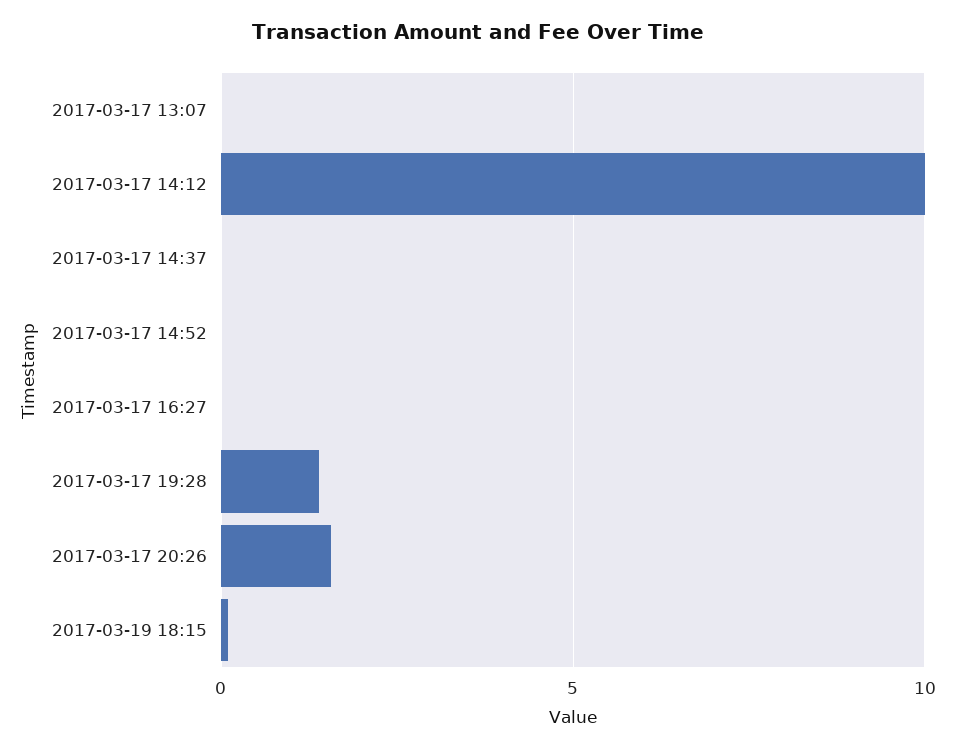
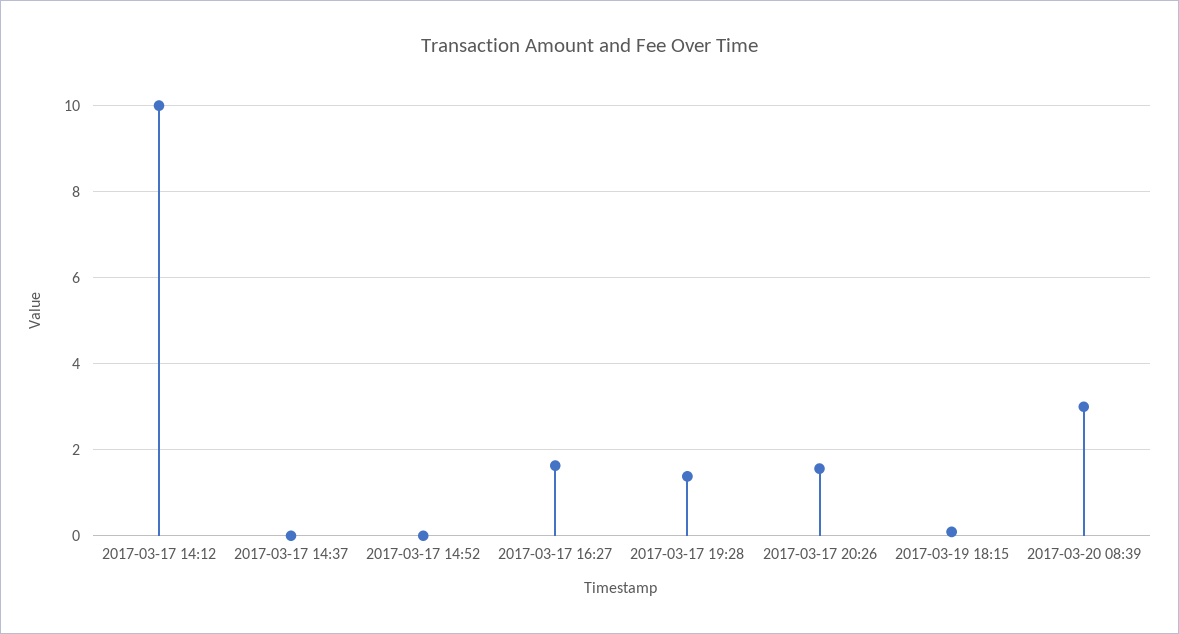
2017-03-17 13:07: 0 -> none
2017-03-17 16:27: 0 -> 1.6
2017-03-20 08:39: none -> 3

